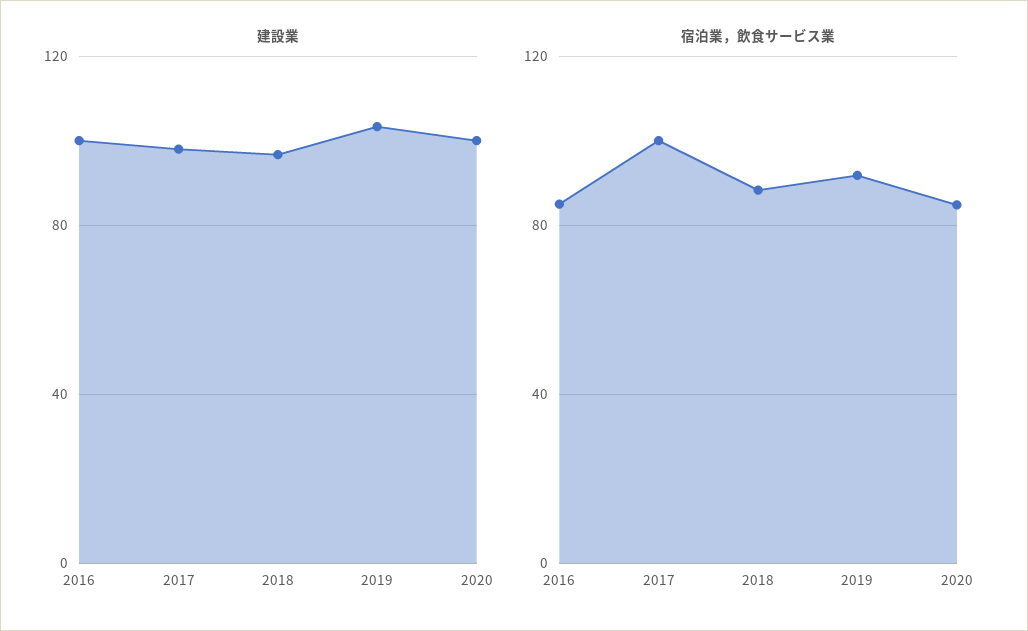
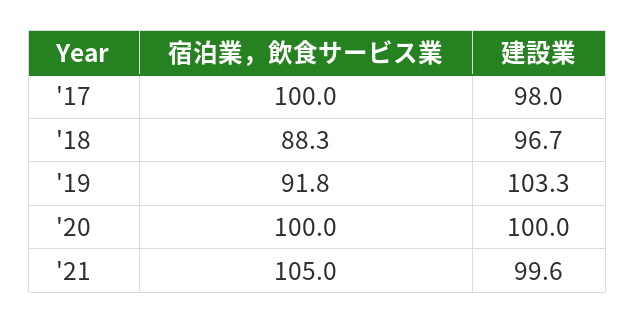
建設業, 2016: 100 -> none
宿泊業，飲食サービス業, 2016: 85 -> none
宿泊業，飲食サービス業, 2020: 85 -> 100
宿泊業，飲食サービス業, '21: none -> 105
建設業, '21: none -> 99.6

